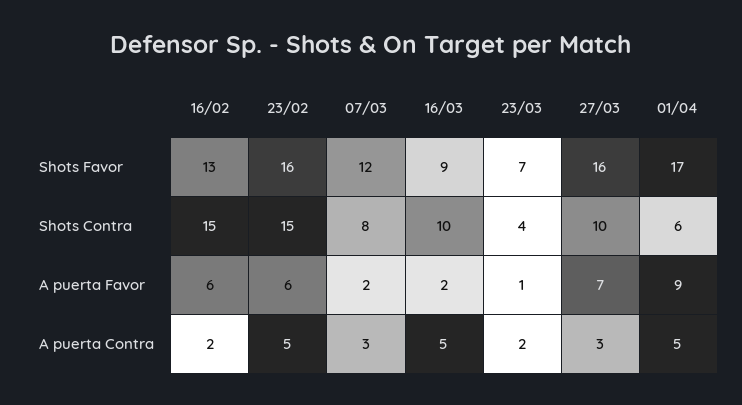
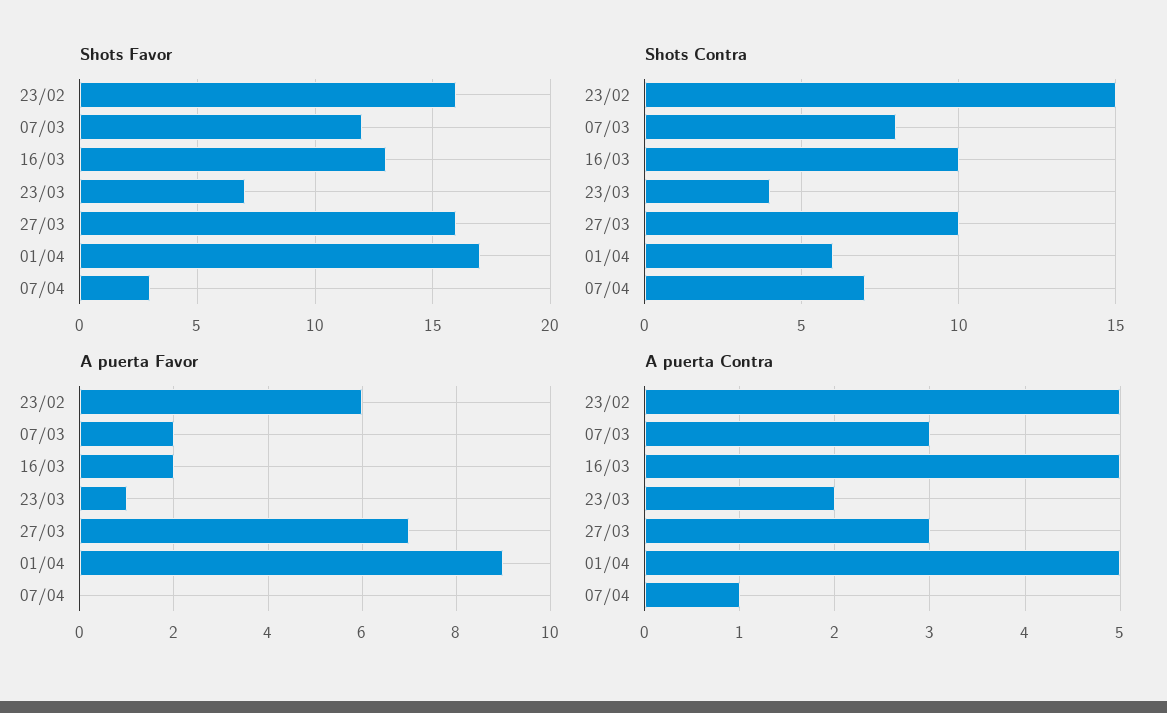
Shots Favor, 16/02: 13 -> none
Shots Favor, 16/03: 9 -> 13
Shots Contra, 16/02: 15 -> none
A puerta Favor, 16/02: 6 -> none
A puerta Contra, 16/02: 2 -> none
Shots Favor, 07/04: none -> 3
Shots Contra, 07/04: none -> 7
A puerta Favor, 07/04: none -> 0
A puerta Contra, 07/04: none -> 1

